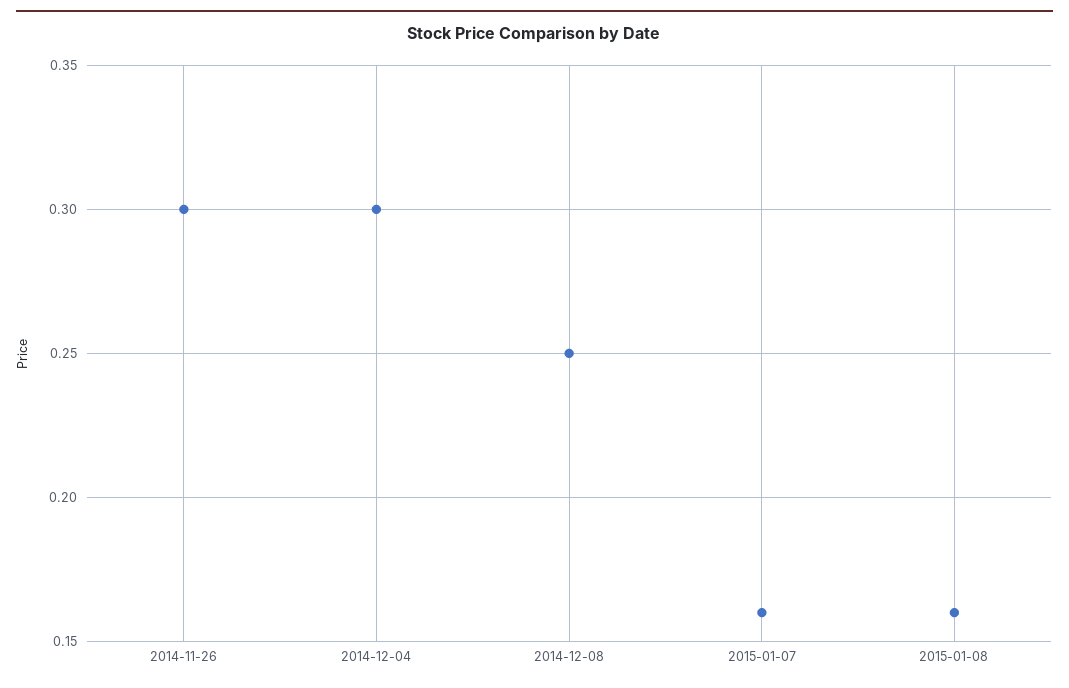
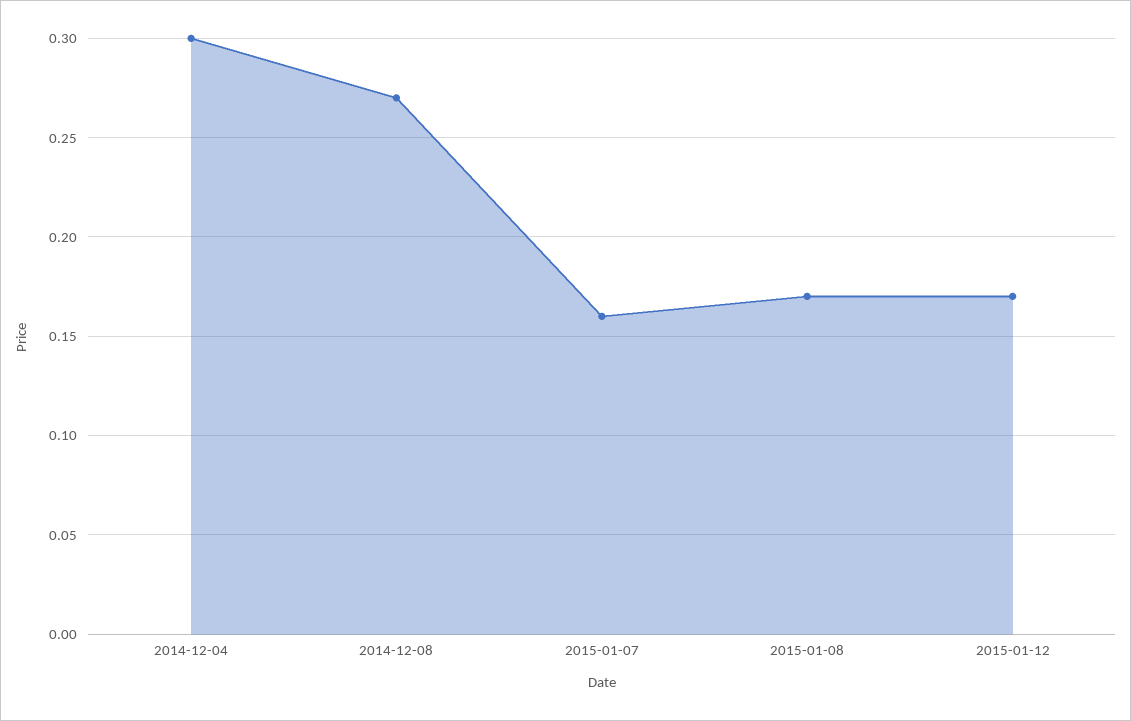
2014-11-26: 0.3 -> none
2014-12-08: 0.25 -> 0.27
2015-01-08: 0.16 -> 0.17
2015-01-12: none -> 0.17

